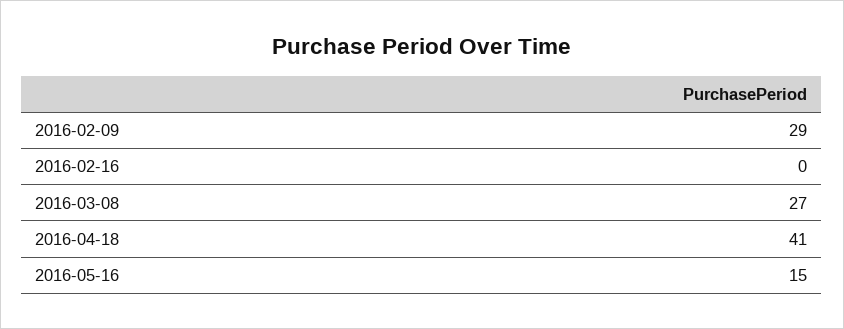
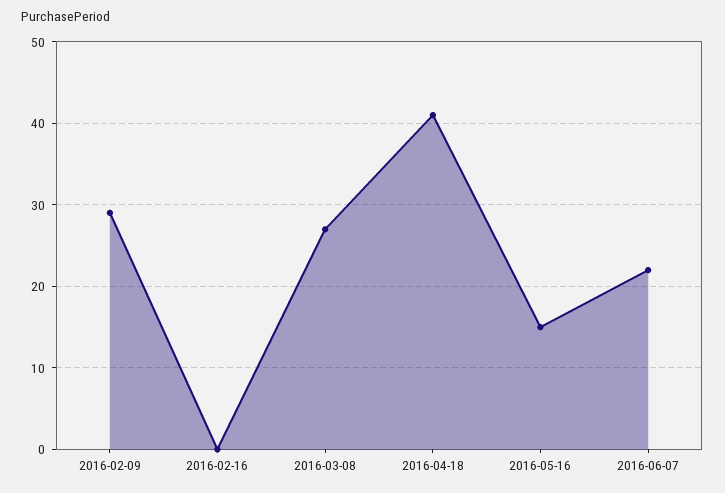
2016-06-07: none -> 22

